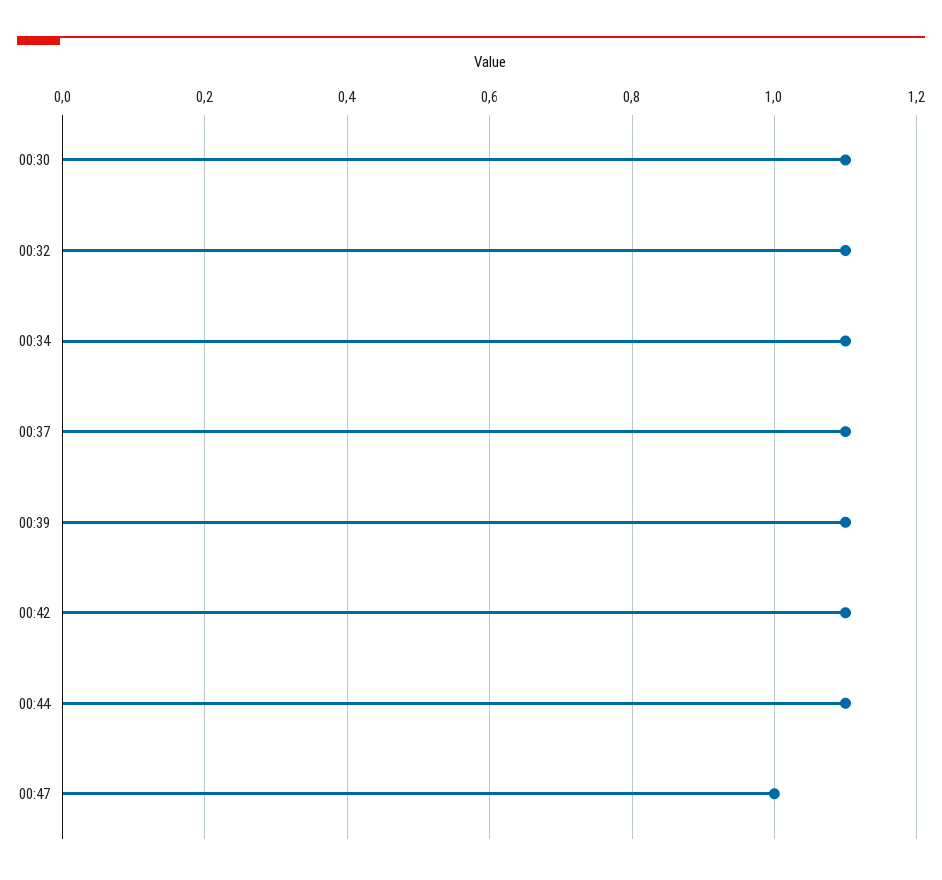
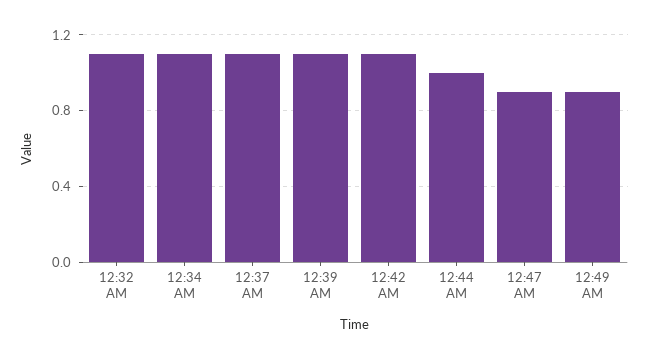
00:30: 1.1 -> none
00:44: 1.1 -> 1
00:47: 1 -> 0.9
12:49 AM: none -> 0.9

